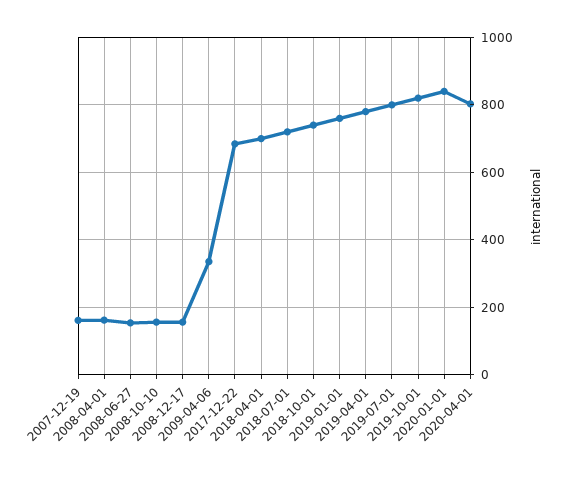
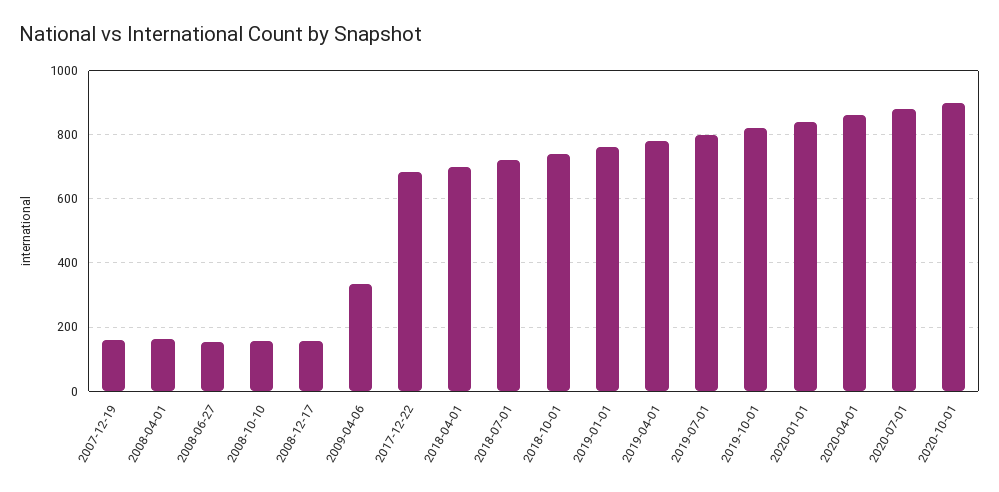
2020-04-01: 800 -> 860
2020-07-01: none -> 880
2020-10-01: none -> 900

